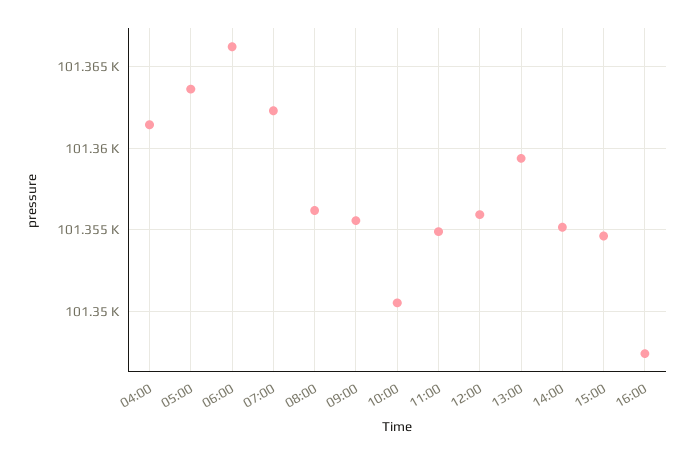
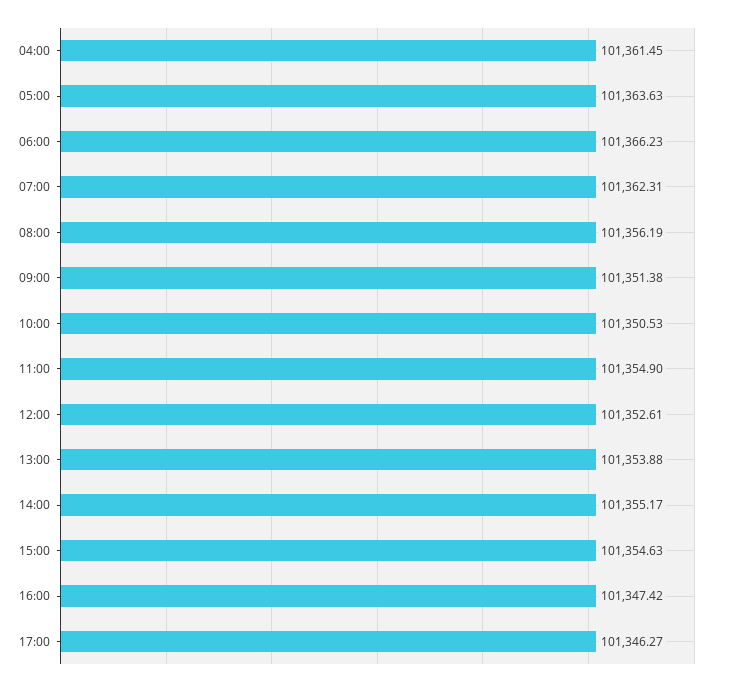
09:00: 101355.5 -> 101351.38
12:00: 101356 -> 101352.61
13:00: 101359.5 -> 101353.88
17:00: none -> 101346.27

